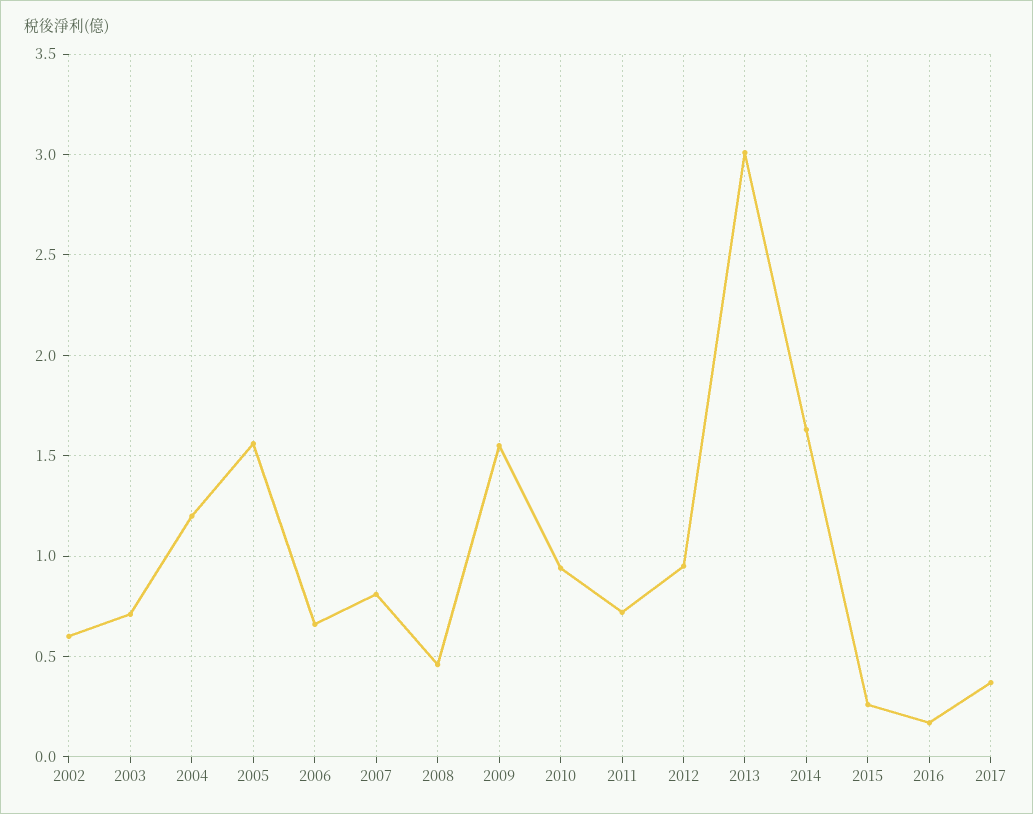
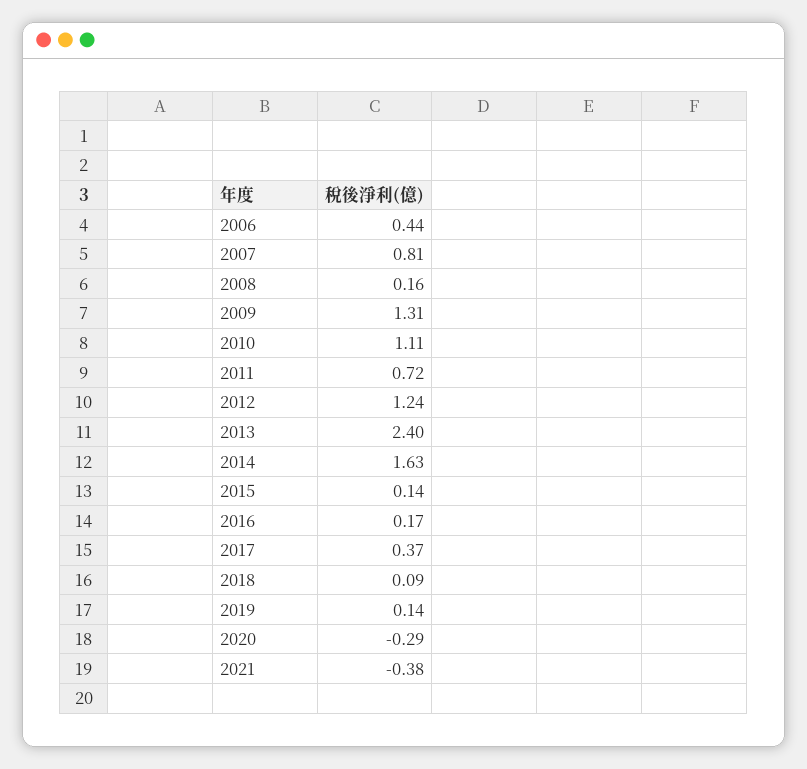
2002: 0.6 -> none
2003: 0.7 -> none
2004: 1.2 -> none
2005: 1.55 -> none
2006: 0.65 -> 0.44
2008: 0.45 -> 0.16
2009: 1.55 -> 1.31
2010: 0.95 -> 1.11
2012: 0.95 -> 1.24
2013: 3 -> 2.4
2015: 0.25 -> 0.14
2018: none -> 0.09
2019: none -> 0.14
2020: none -> -0.29
2021: none -> -0.38

